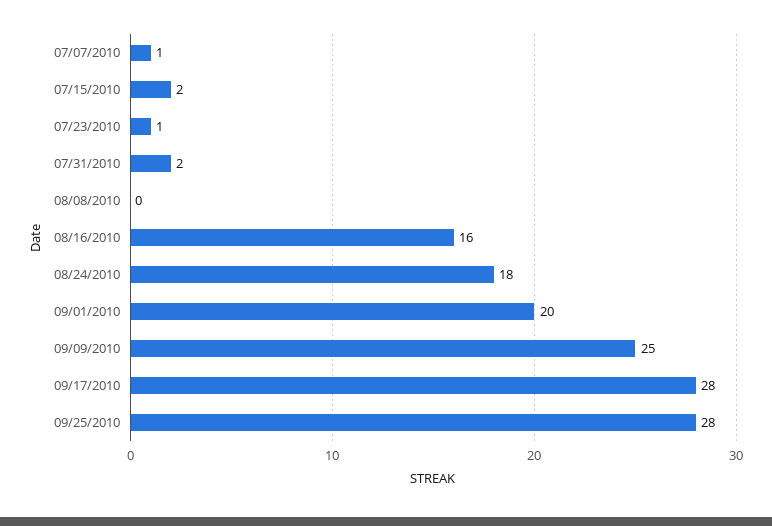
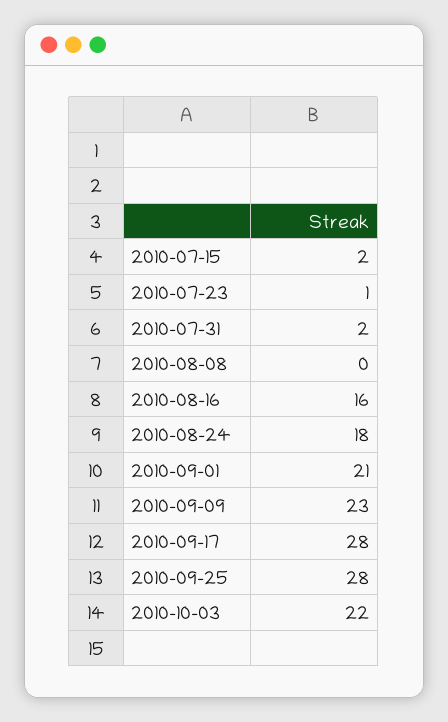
07/07/2010: 1 -> none
09/01/2010: 20 -> 21
09/09/2010: 25 -> 23
2010-10-03: none -> 22

